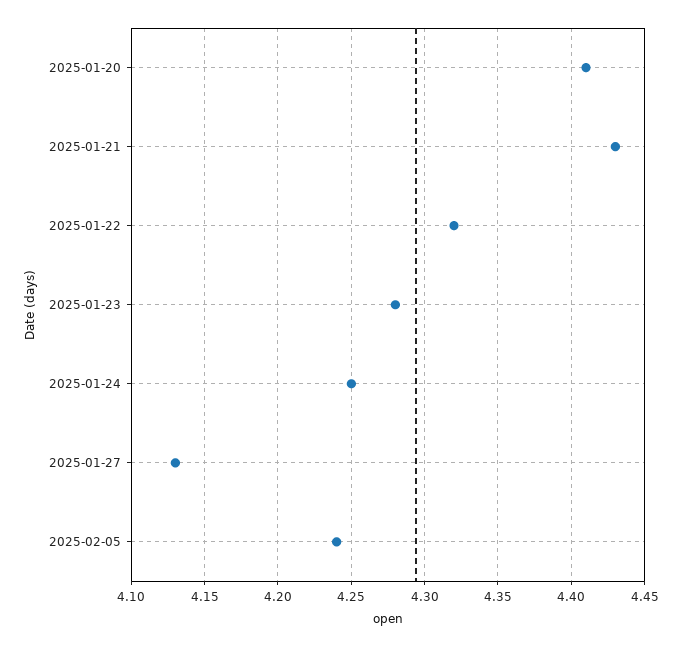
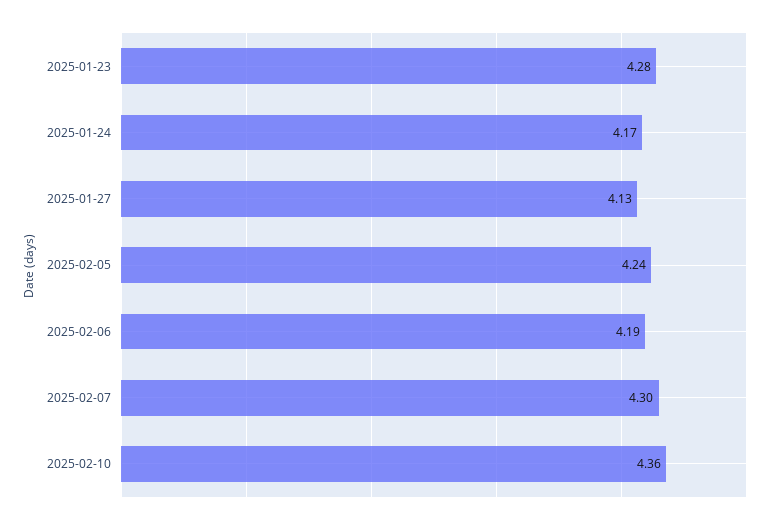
2025-01-20: 4.41 -> none
2025-01-21: 4.43 -> none
2025-01-22: 4.32 -> none
2025-01-24: 4.25 -> 4.17
2025-02-06: none -> 4.19
2025-02-07: none -> 4.3
2025-02-10: none -> 4.36

